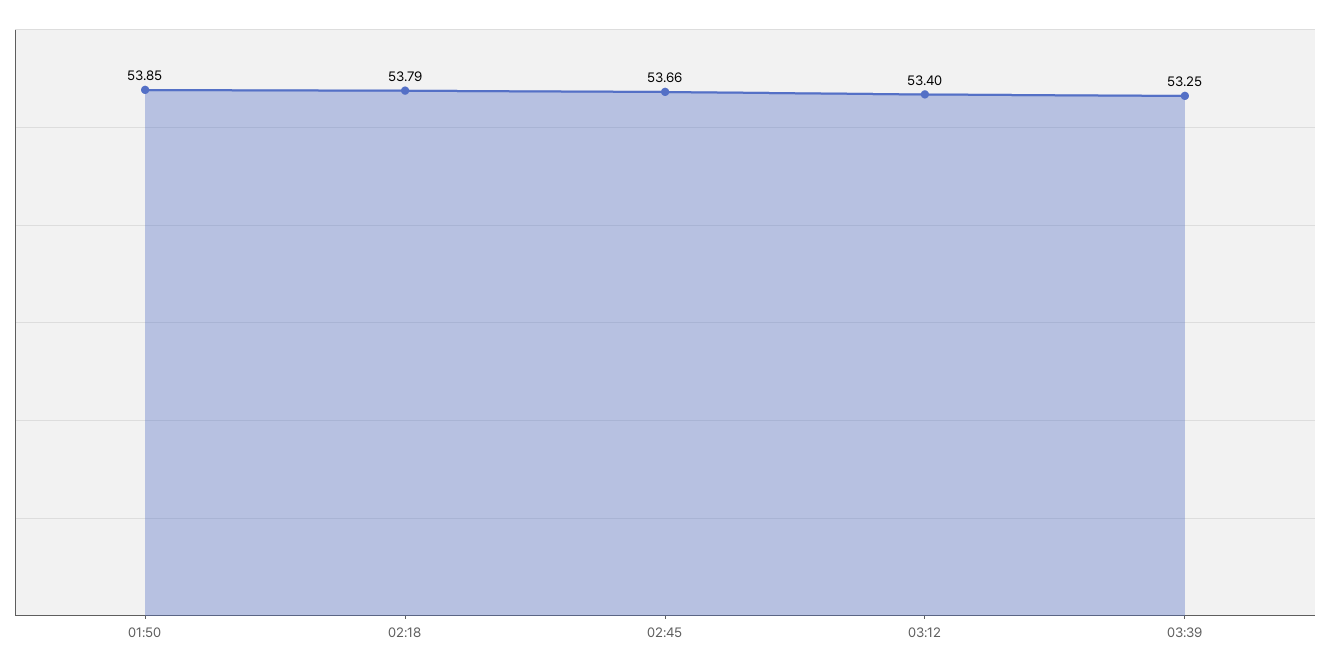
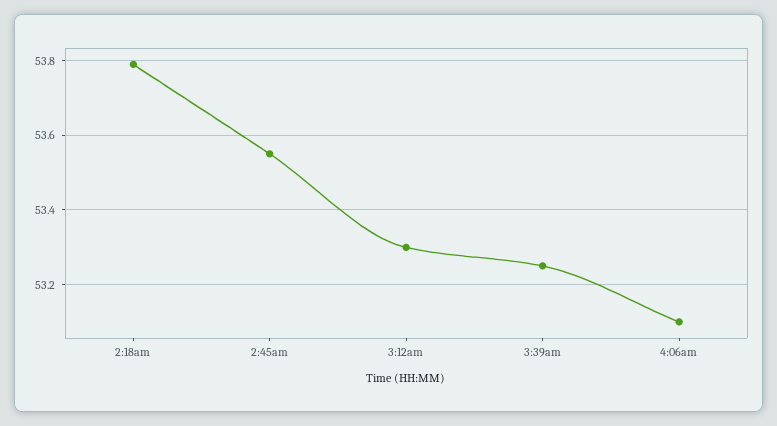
01:50: 53.85 -> none
02:45: 53.66 -> 53.55
03:12: 53.4 -> 53.3
4:06am: none -> 53.1

